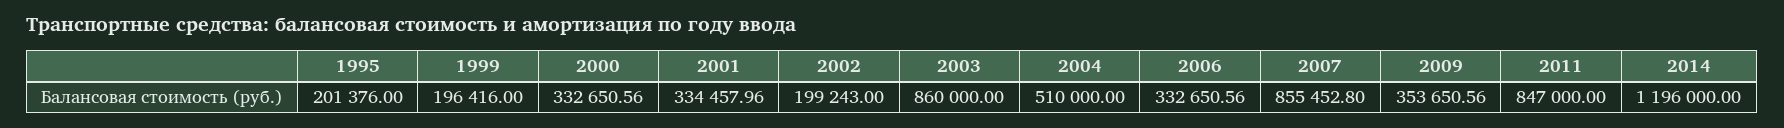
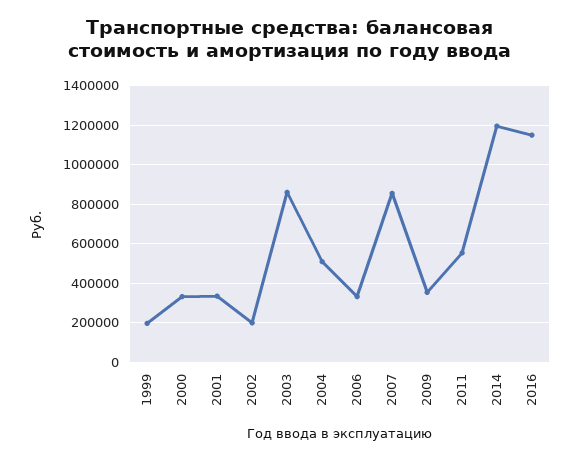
1995: 201376 -> none
2011: 847000 -> 550000
2016: none -> 1150000

